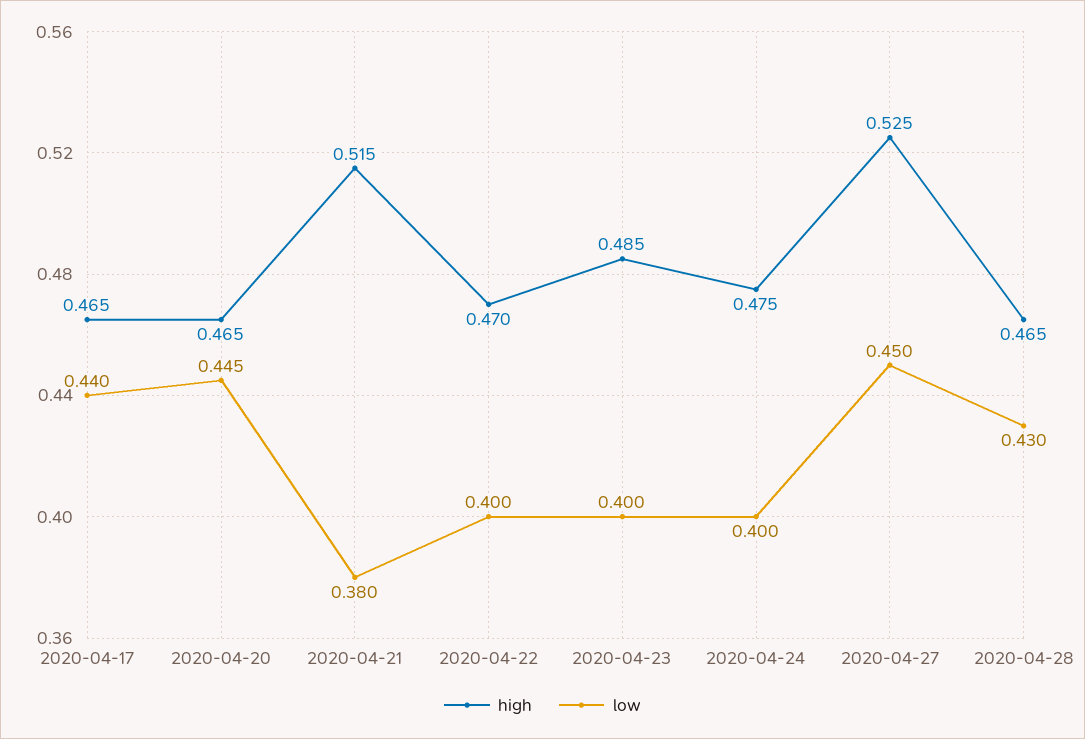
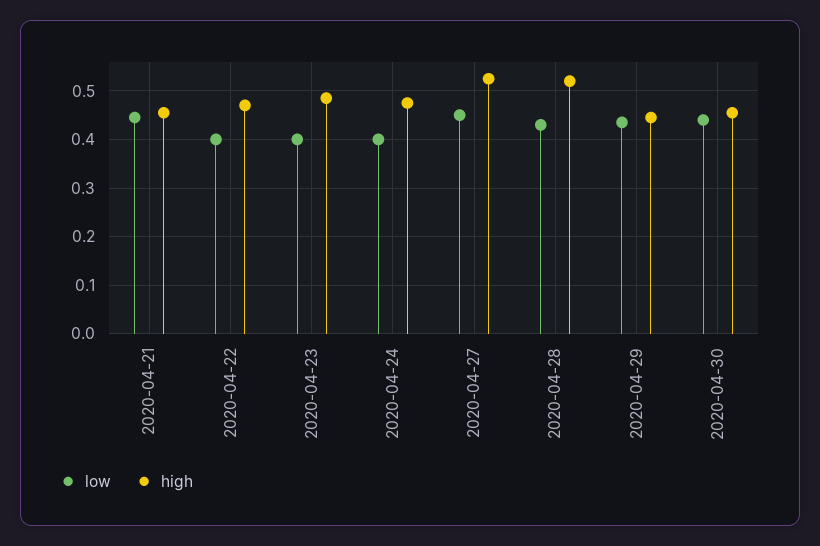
high, 2020-04-17: 0.465 -> none
low, 2020-04-17: 0.44 -> none
high, 2020-04-20: 0.465 -> none
low, 2020-04-20: 0.445 -> none
high, 2020-04-21: 0.515 -> 0.46
low, 2020-04-21: 0.38 -> 0.44
high, 2020-04-28: 0.465 -> 0.52
low, 2020-04-29: none -> 0.44
high, 2020-04-29: none -> 0.44
low, 2020-04-30: none -> 0.44
high, 2020-04-30: none -> 0.46

